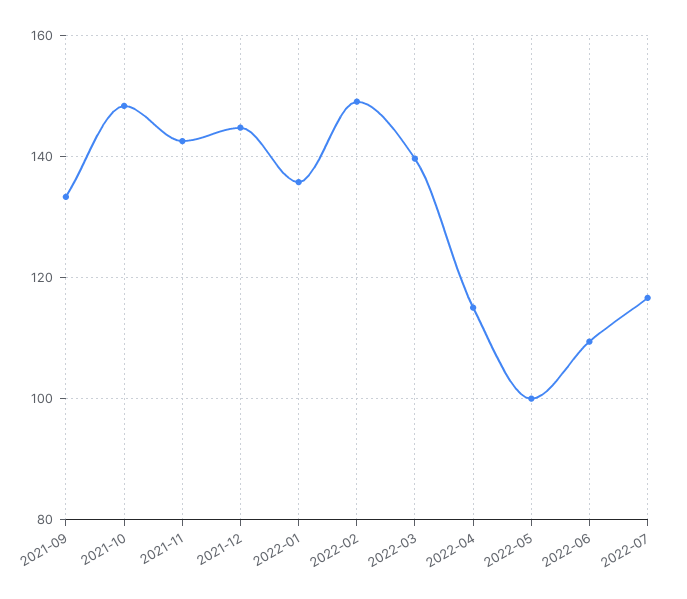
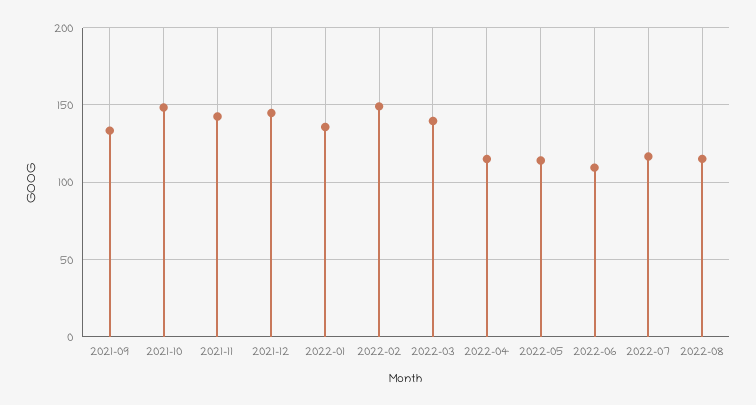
2022-05: 100 -> 115
2022-08: none -> 115

